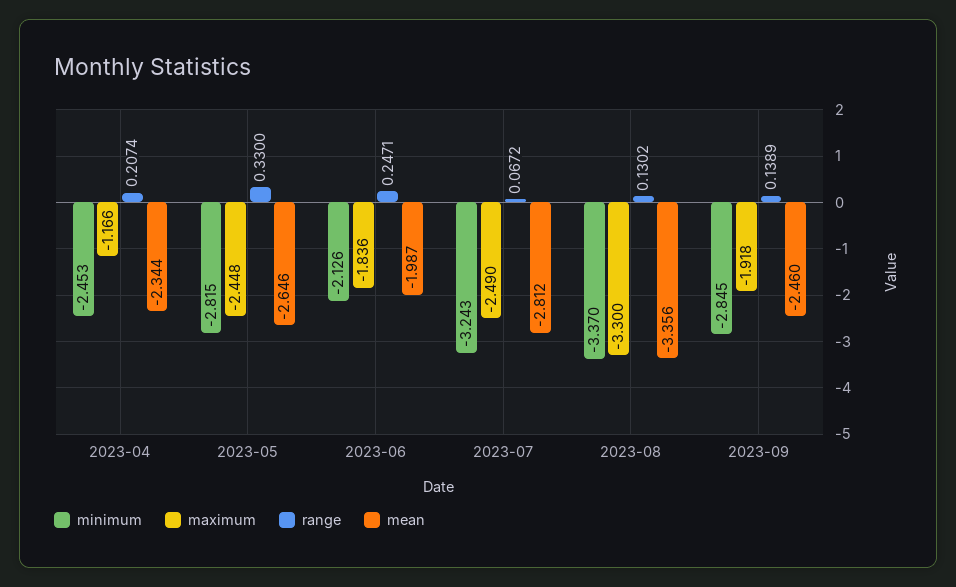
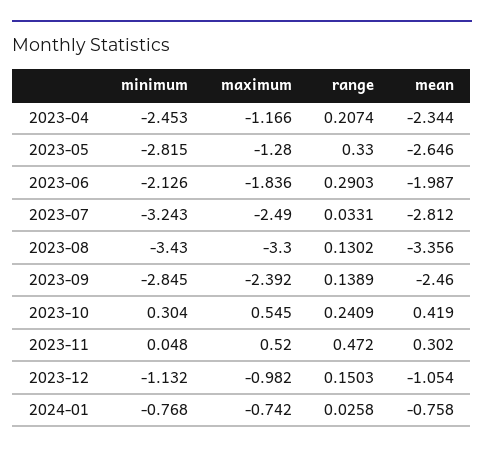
maximum, 2023-05: -2.448 -> -1.28
range, 2023-06: 0.2471 -> 0.2903
range, 2023-07: 0.0672 -> 0.0331
minimum, 2023-08: -3.37 -> -3.43
maximum, 2023-09: -1.918 -> -2.392
minimum, 2023-10: none -> 0.304
maximum, 2023-10: none -> 0.545
range, 2023-10: none -> 0.2409
mean, 2023-10: none -> 0.419
minimum, 2023-11: none -> 0.048
maximum, 2023-11: none -> 0.52
range, 2023-11: none -> 0.472
mean, 2023-11: none -> 0.302
minimum, 2023-12: none -> -1.132
maximum, 2023-12: none -> -0.982
range, 2023-12: none -> 0.1503
mean, 2023-12: none -> -1.054
minimum, 2024-01: none -> -0.768
maximum, 2024-01: none -> -0.742
range, 2024-01: none -> 0.0258
mean, 2024-01: none -> -0.758

